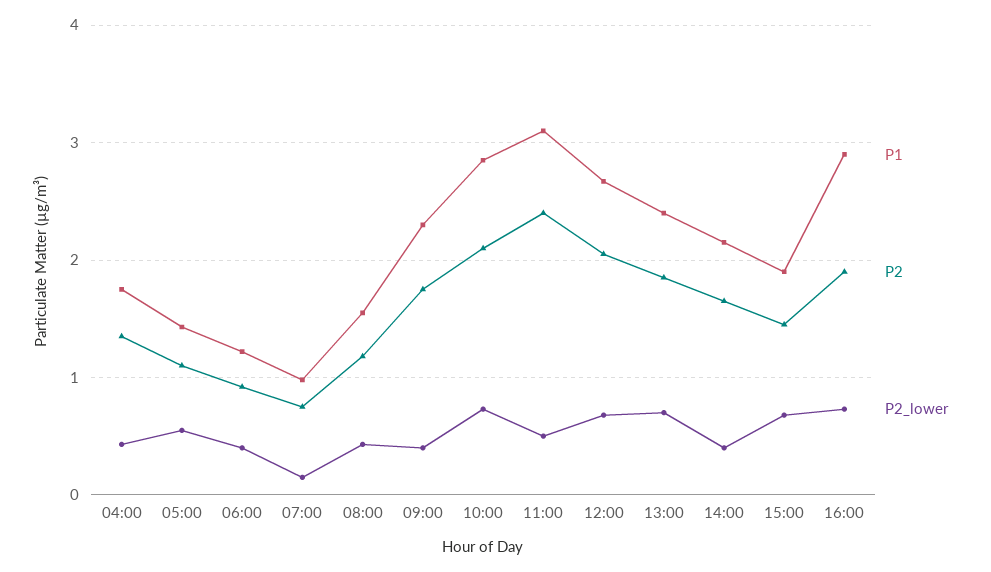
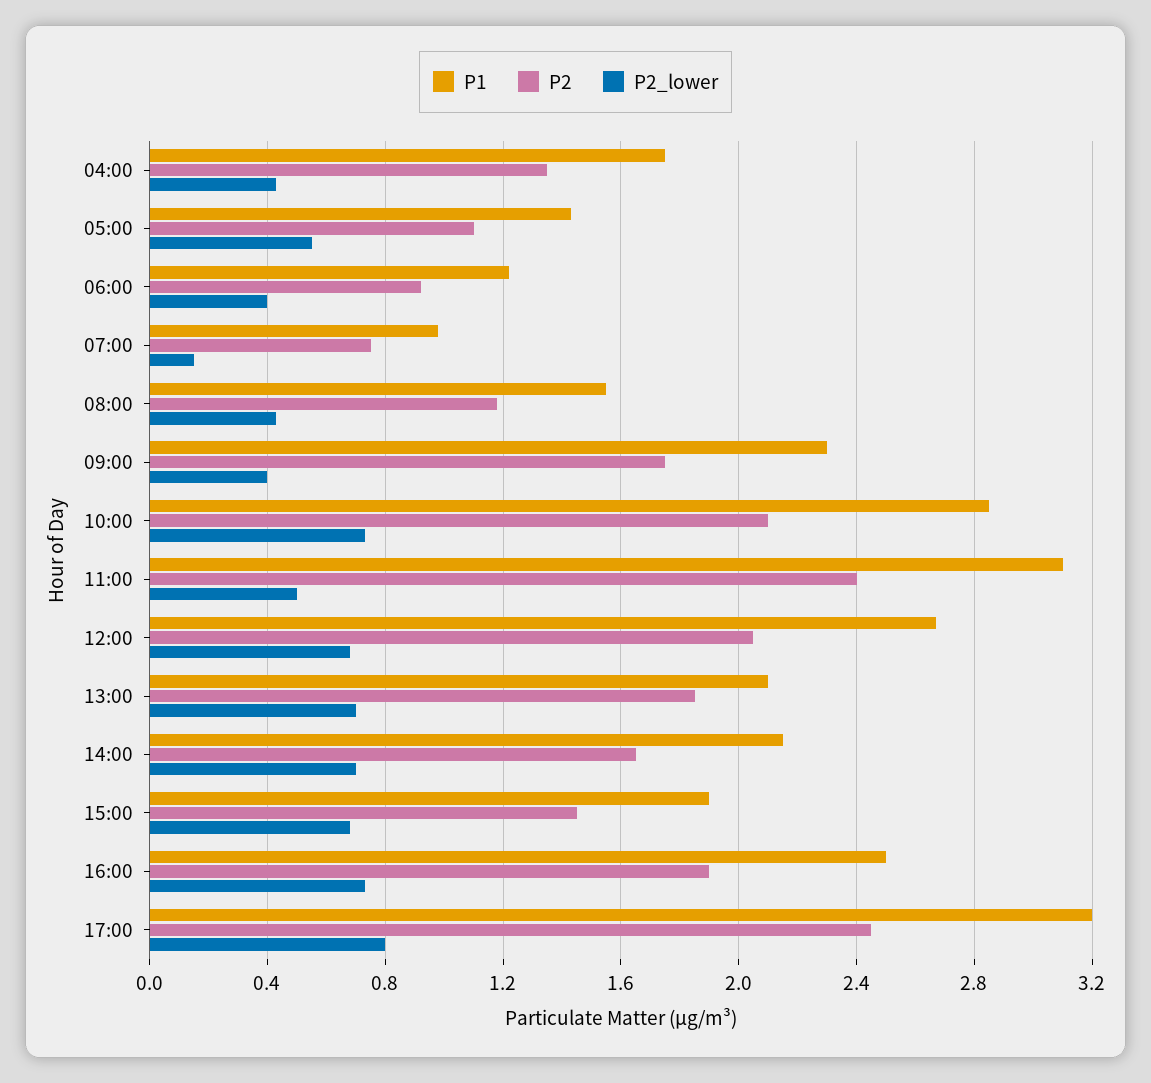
P1, 13:00: 2.4 -> 2.1
P2_lower, 14:00: 0.4 -> 0.7
P1, 16:00: 2.9 -> 2.5
P1, 17:00: none -> 3.2
P2, 17:00: none -> 2.45
P2_lower, 17:00: none -> 0.8

